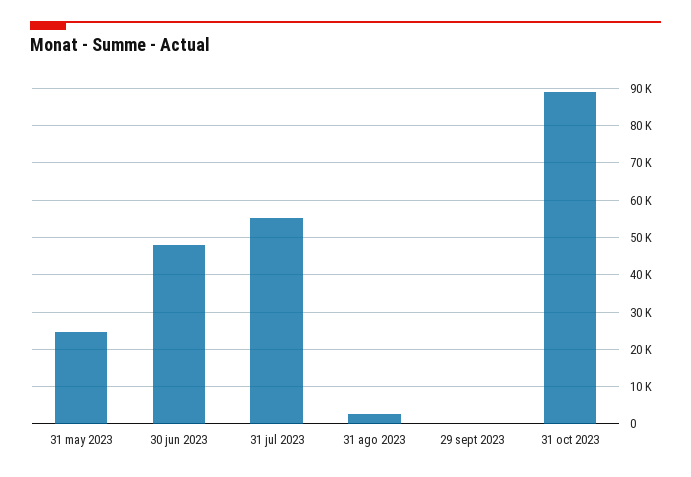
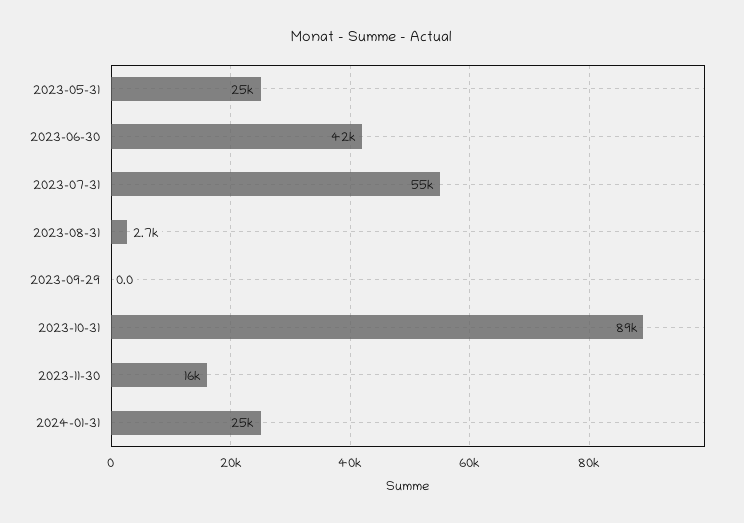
30 jun 2023: 48000 -> 42000
2023-11-30: none -> 16000
2024-01-31: none -> 25000

